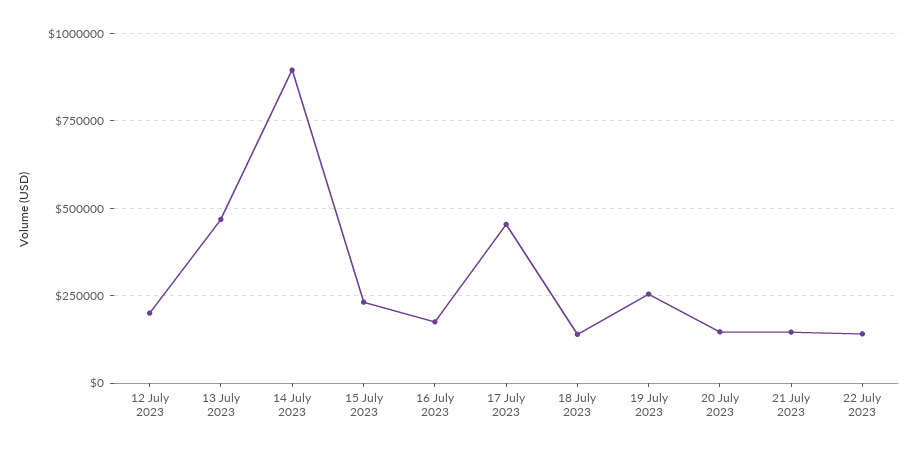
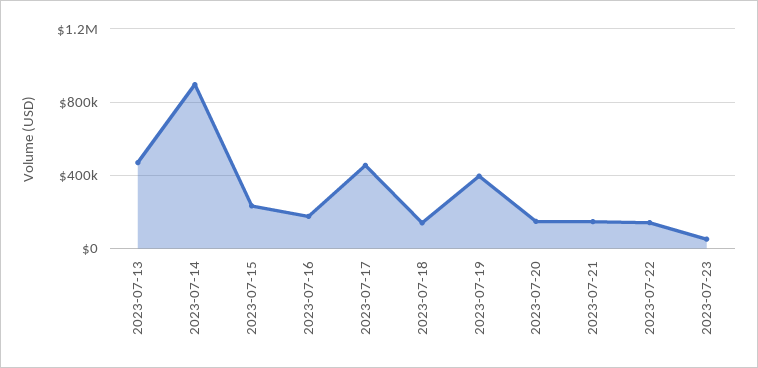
12 July 2023: 200000 -> none
19 July 2023: 250000 -> 400000
2023-07-23: none -> 50000

